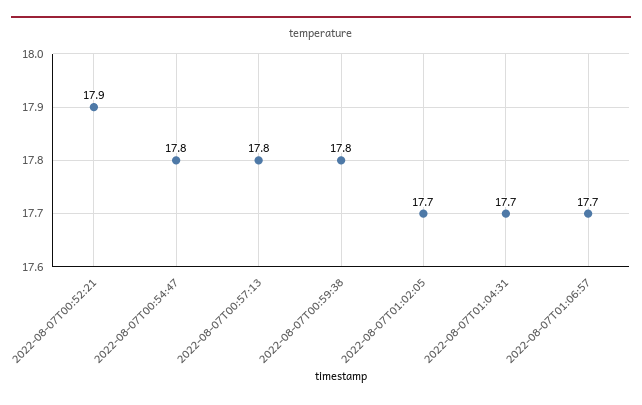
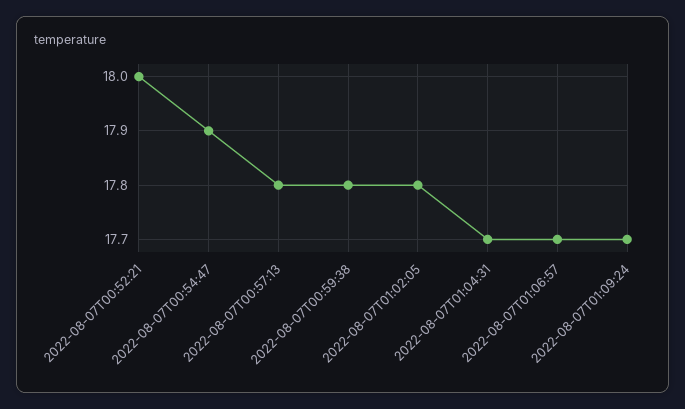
2022-08-07T00:52:21: 17.9 -> 18
2022-08-07T00:54:47: 17.8 -> 17.9
2022-08-07T01:02:05: 17.7 -> 17.8
2022-08-07T01:09:24: none -> 17.7

